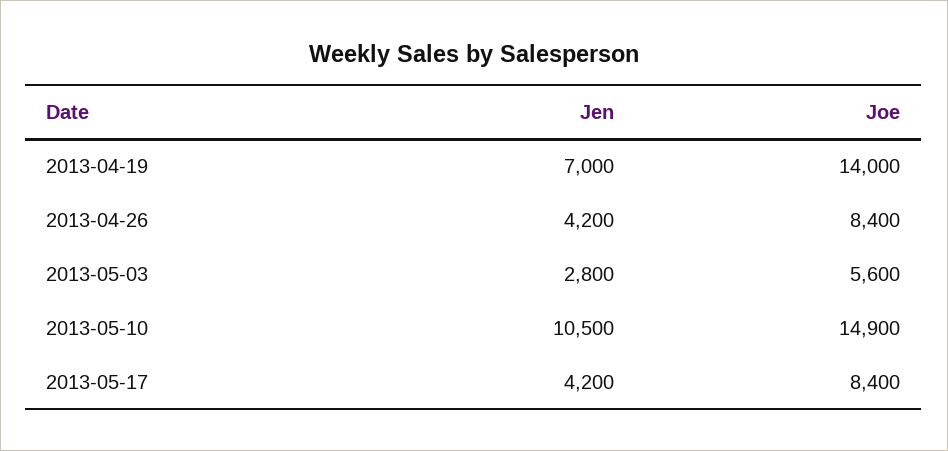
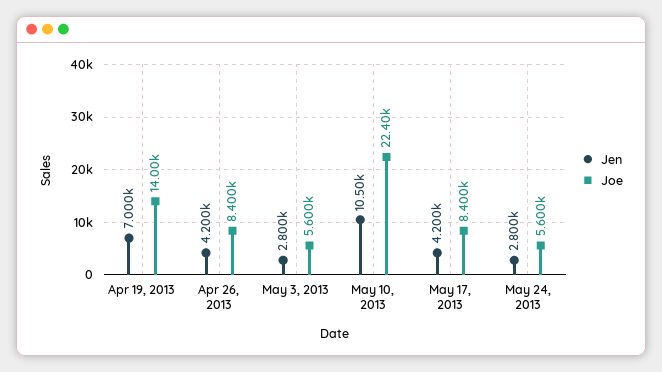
Joe, 2013-05-10: 14900 -> 22400
Jen, May 24, 2013: none -> 2800
Joe, May 24, 2013: none -> 5600

